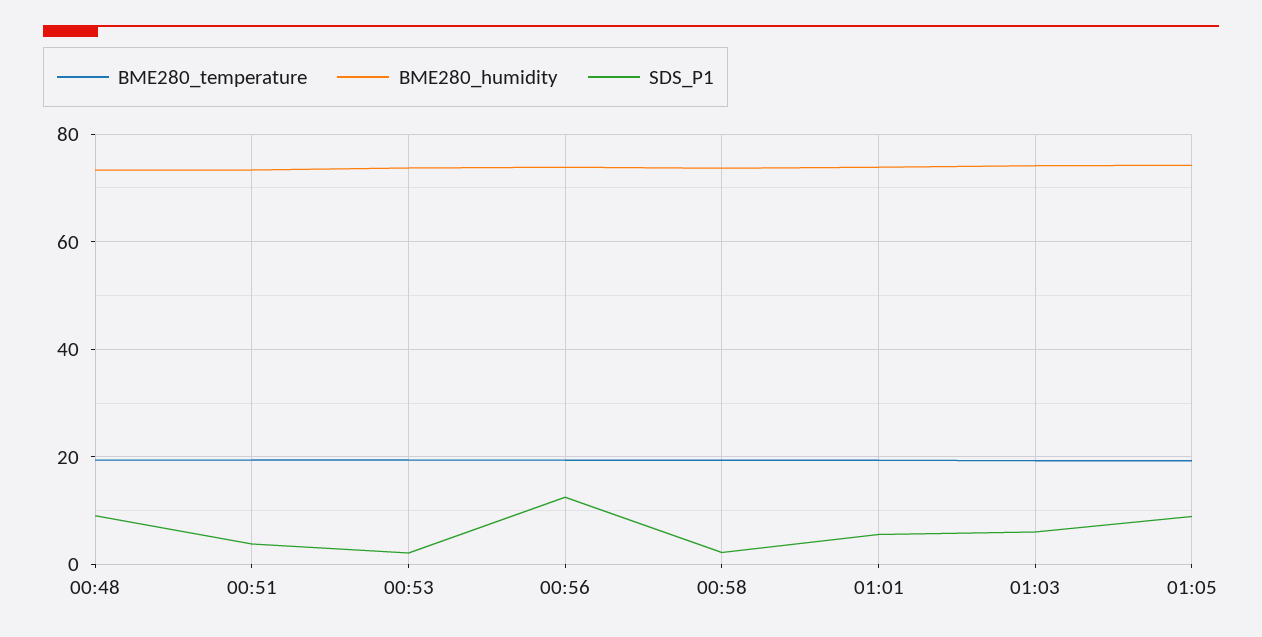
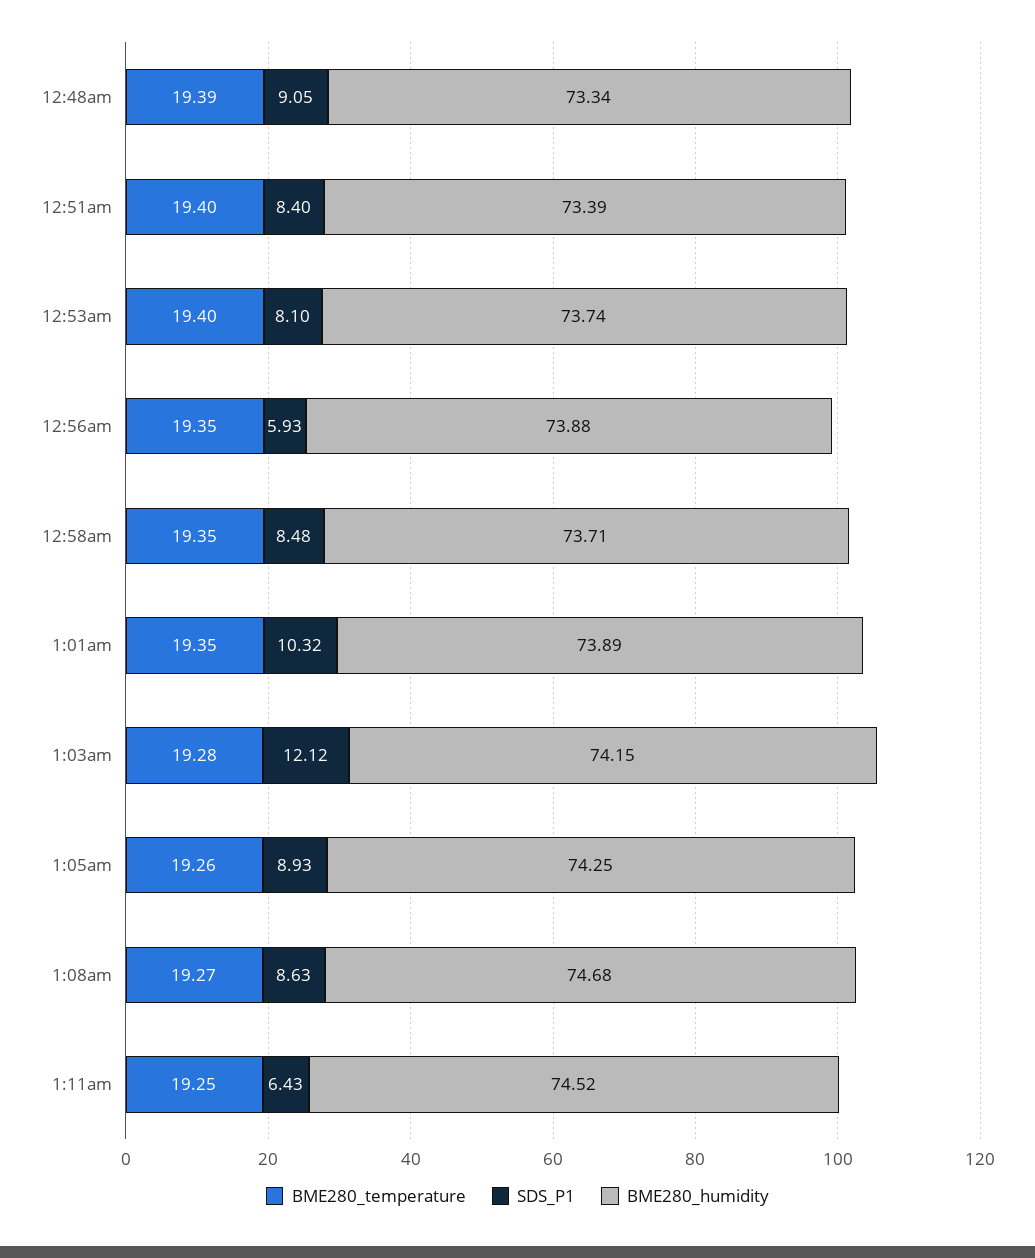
SDS_P1, 00:51: 4 -> 8.4
SDS_P1, 00:53: 2 -> 8.1
SDS_P1, 00:56: 12 -> 5.93
SDS_P1, 00:58: 2 -> 8.48
SDS_P1, 01:01: 6 -> 10.32
SDS_P1, 01:03: 6 -> 12.12
BME280_temperature, 1:08am: none -> 19.27
SDS_P1, 1:08am: none -> 8.63
BME280_humidity, 1:08am: none -> 74.68
BME280_temperature, 1:11am: none -> 19.25
SDS_P1, 1:11am: none -> 6.43
BME280_humidity, 1:11am: none -> 74.52

